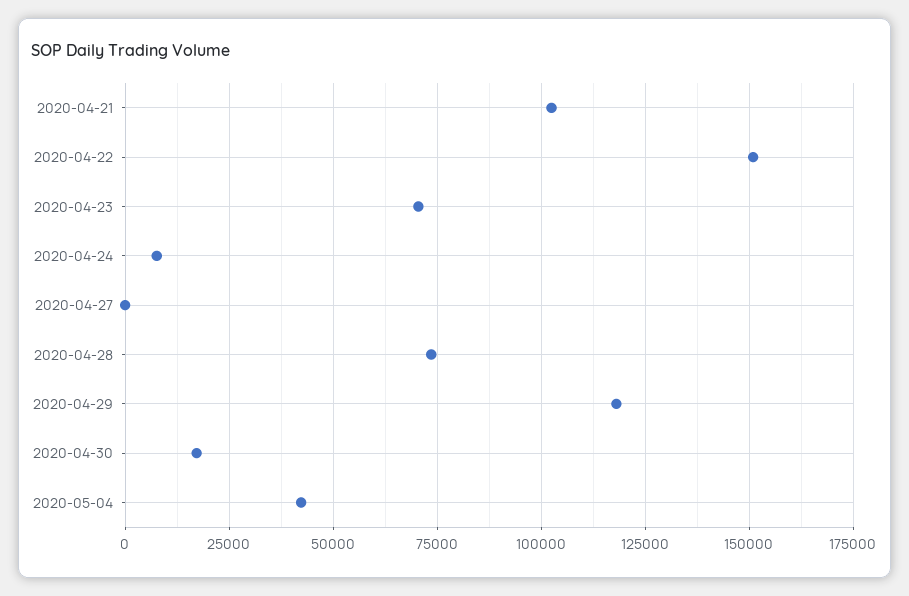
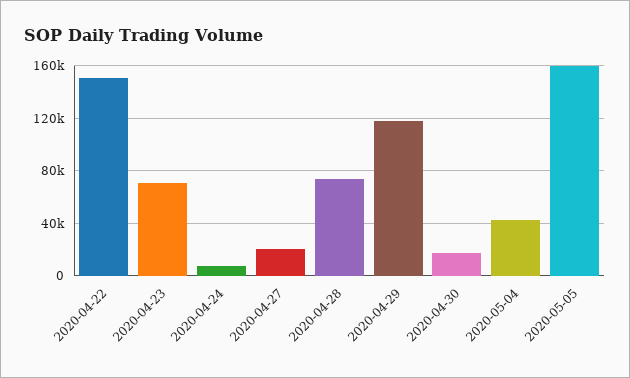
2020-04-21: 102500 -> none
2020-04-27: 0 -> 20000
2020-05-05: none -> 160000

